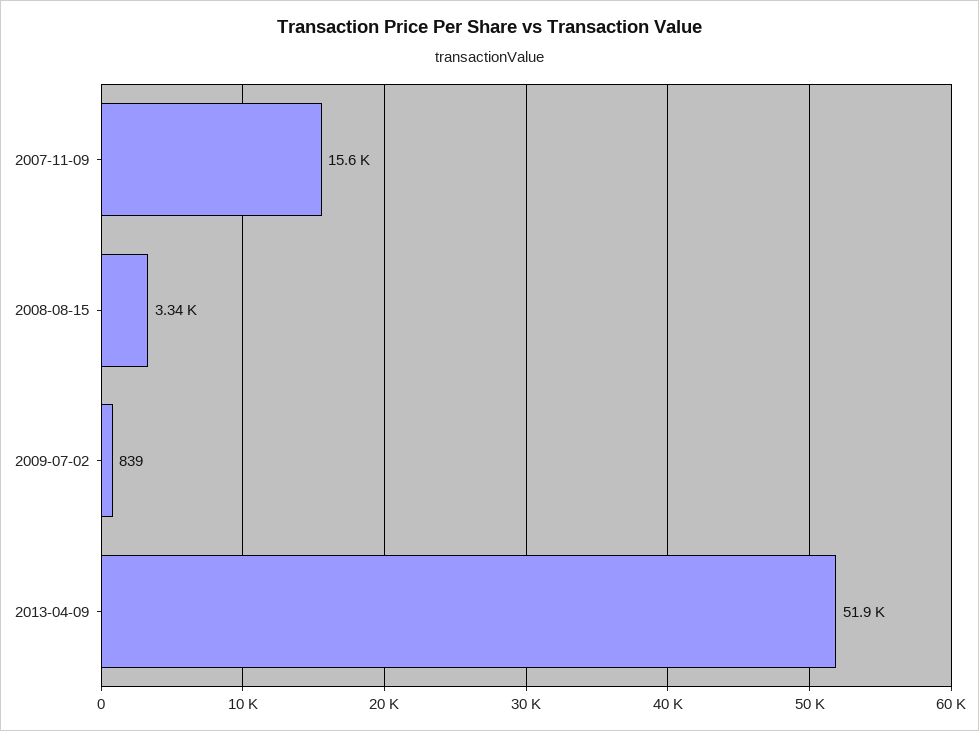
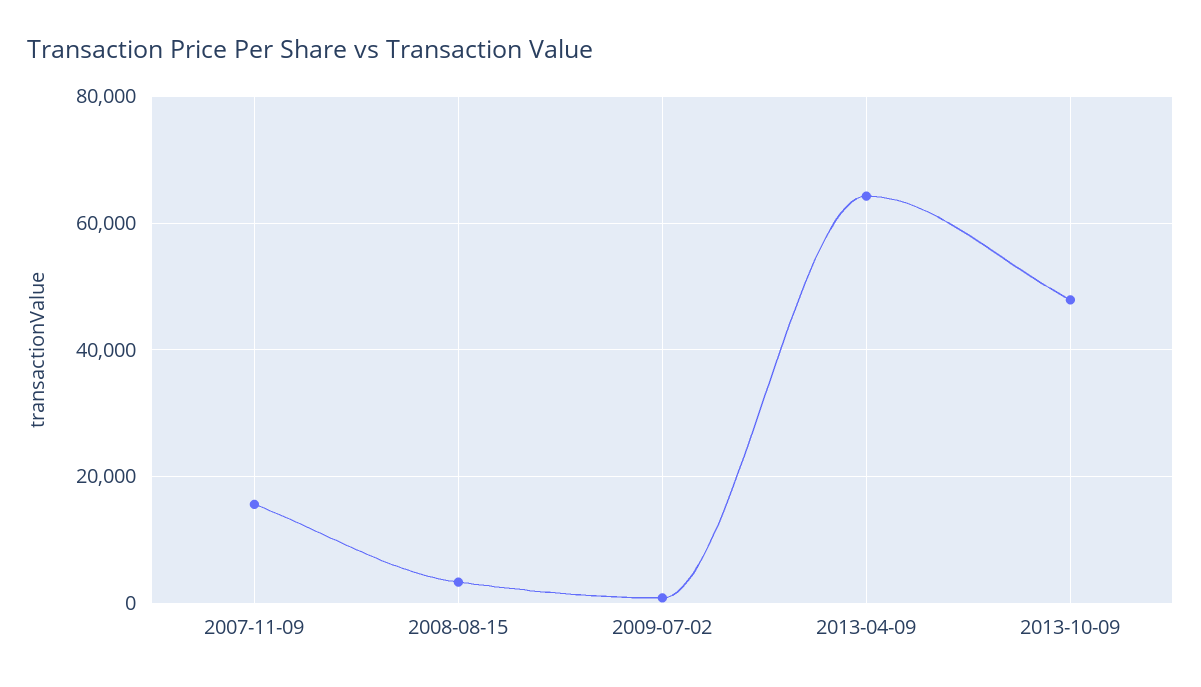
2013-04-09: 51900 -> 64000
2013-10-09: none -> 48000

